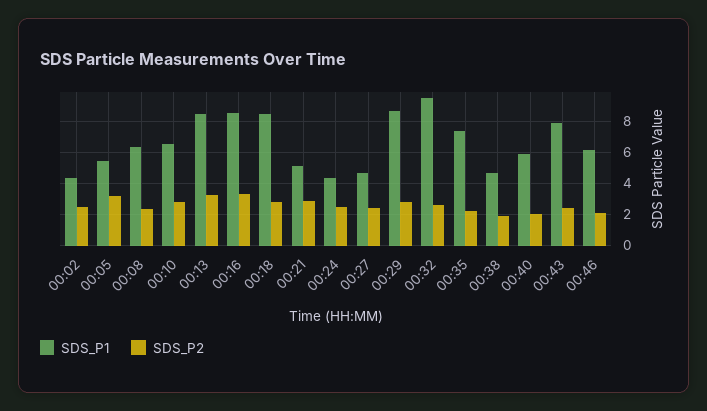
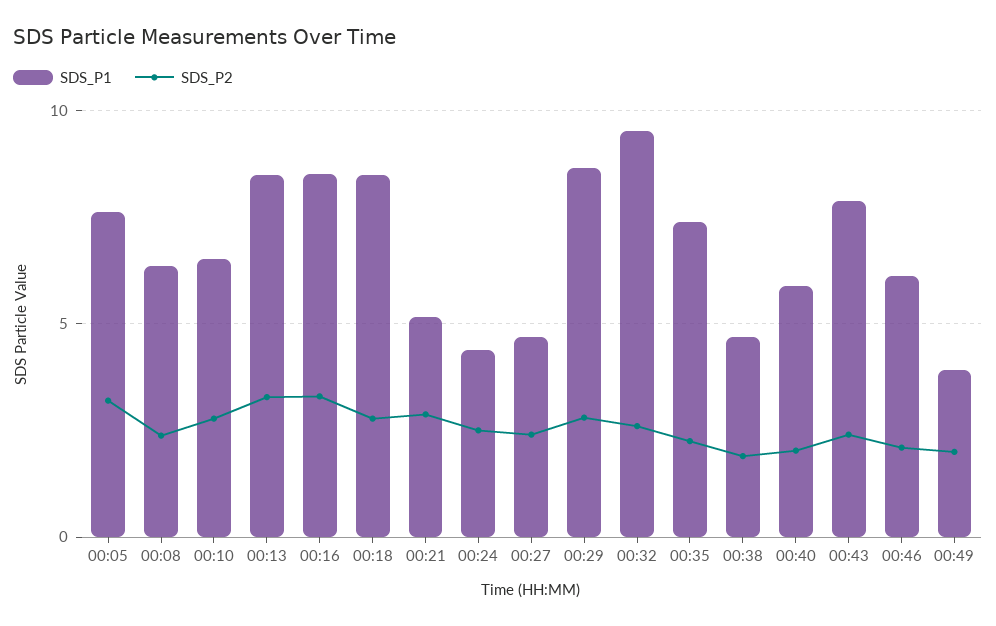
SDS_P1, 00:02: 4.5 -> none
SDS_P2, 00:02: 2.5 -> none
SDS_P1, 00:05: 5.5 -> 7.5
SDS_P1, 00:49: none -> 4
SDS_P2, 00:49: none -> 2

